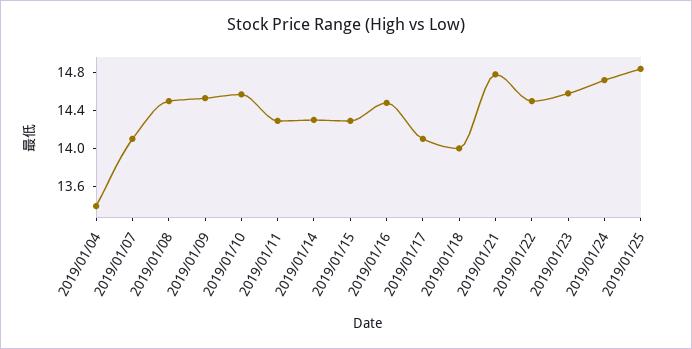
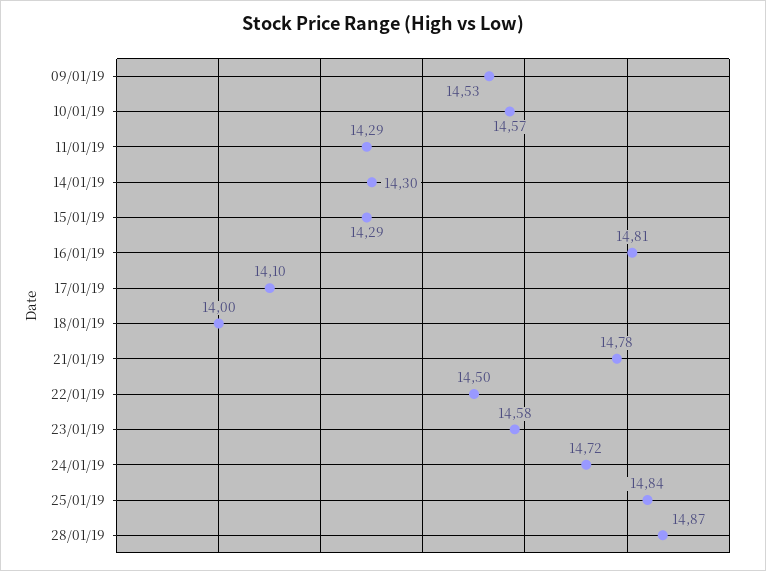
2019/01/04: 13.4 -> none
2019/01/07: 14.1 -> none
2019/01/08: 14.5 -> none
2019/01/16: 14.5 -> 14.81
28/01/19: none -> 14.87

